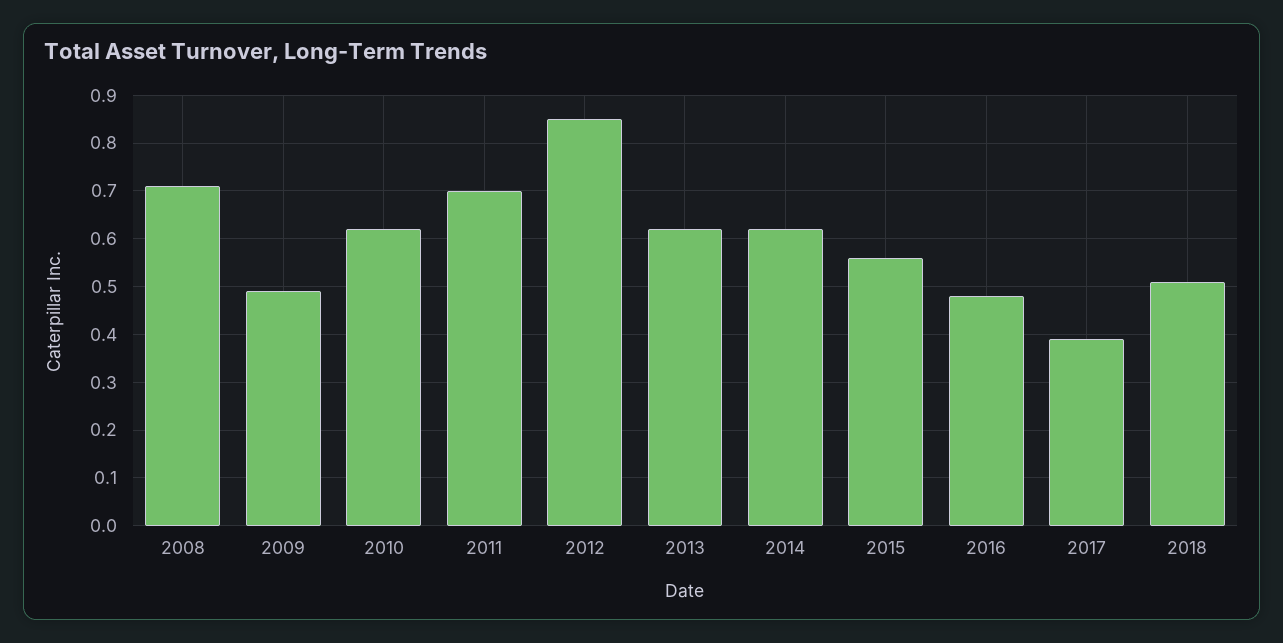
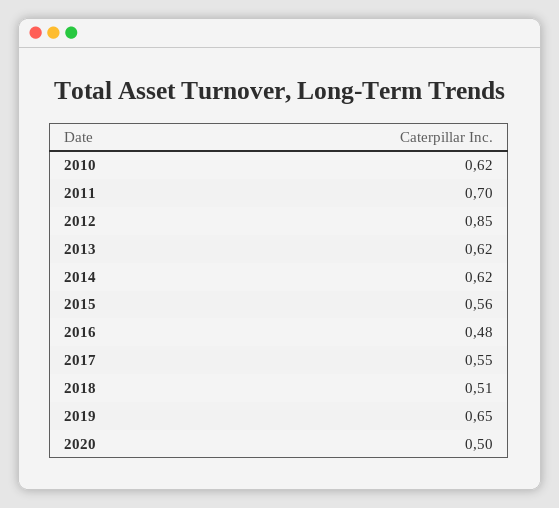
2008: 0.7 -> none
2009: 0.5 -> none
2017: 0.4 -> 0.55
2019: none -> 0.65
2020: none -> 0.5

